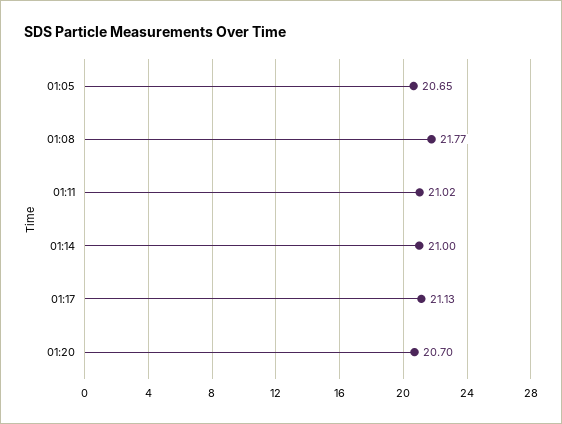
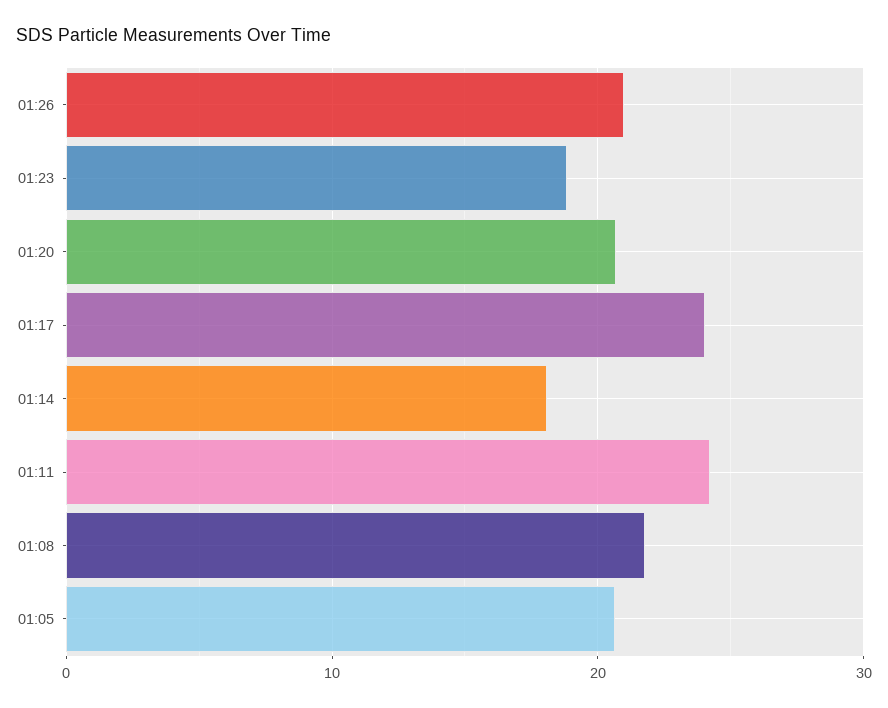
01:11: 21.02 -> 24
01:14: 21 -> 18
01:17: 21.13 -> 24
01:26: none -> 21
01:23: none -> 19

